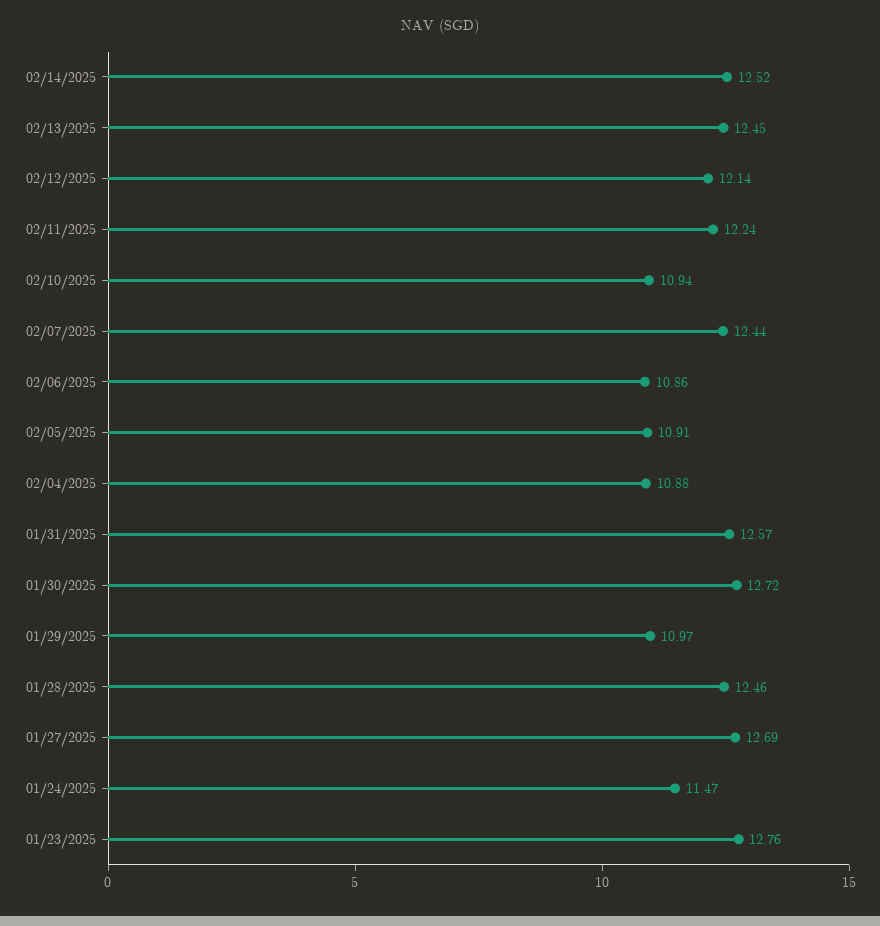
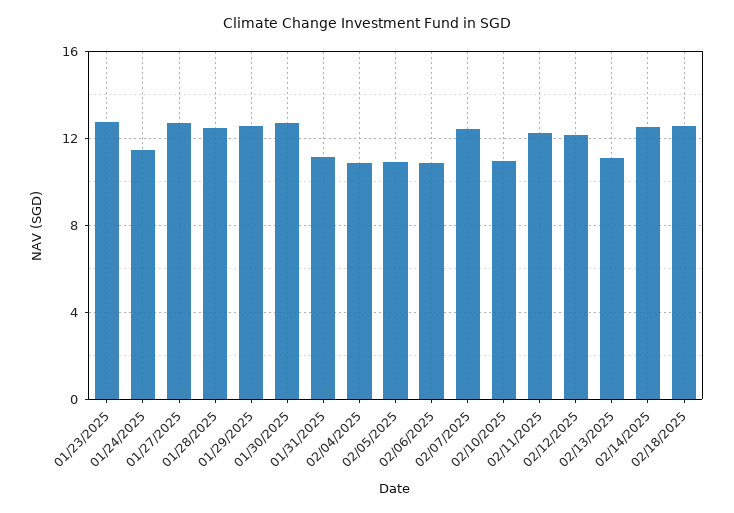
02/13/2025: 12.45 -> 11
01/31/2025: 12.57 -> 11
01/29/2025: 10.97 -> 12.5
02/18/2025: none -> 12.5

